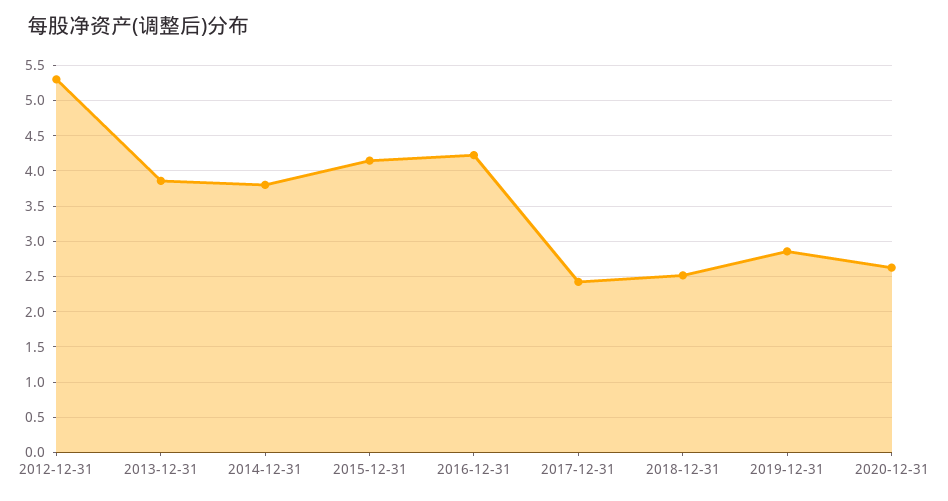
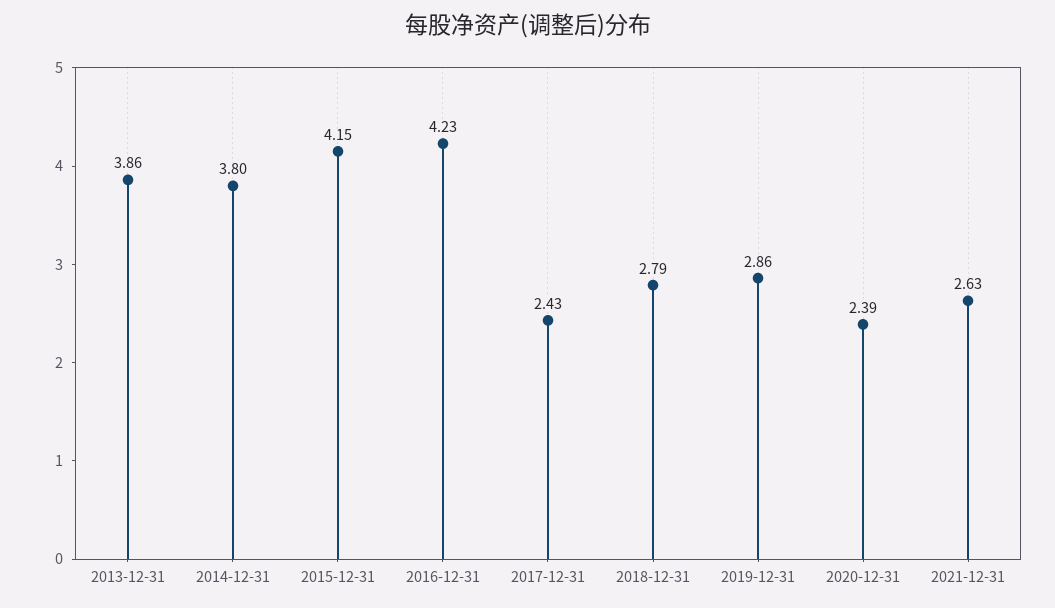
2012-12-31: 5.3 -> none
2018-12-31: 2.5 -> 2.79
2020-12-31: 2.6 -> 2.39
2021-12-31: none -> 2.63

